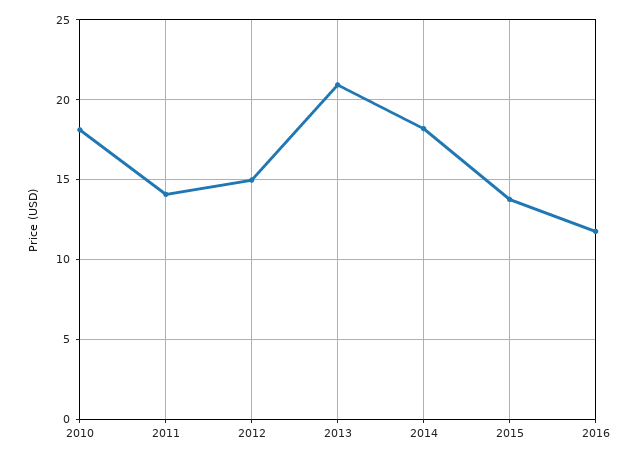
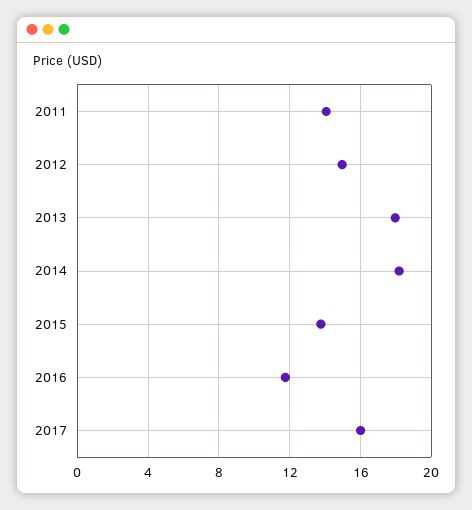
2010: 18 -> none
2013: 21 -> 18
2017: none -> 16

